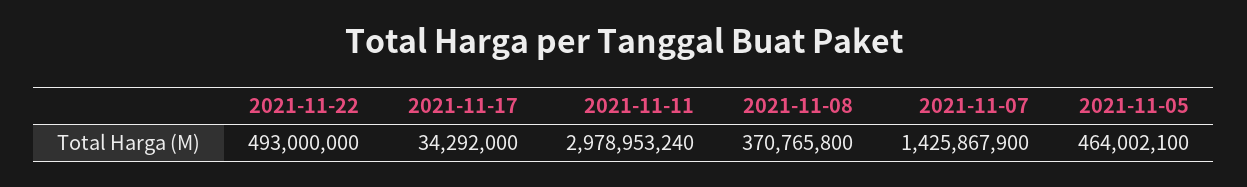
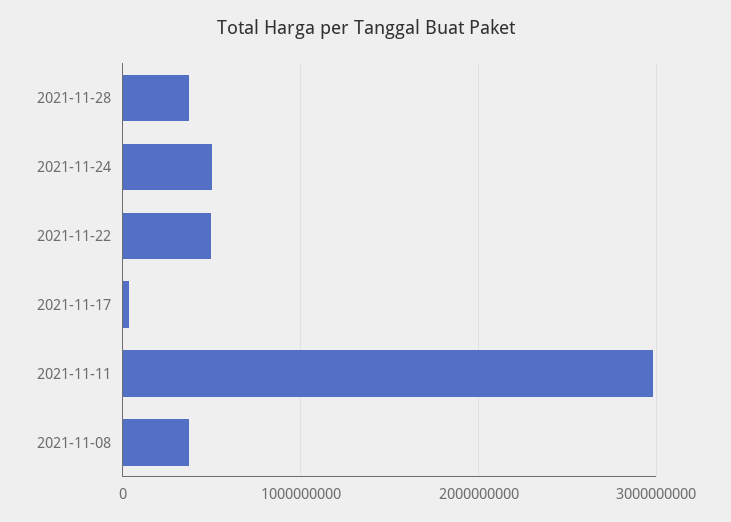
2021-11-07: 1425867900 -> none
2021-11-05: 464002100 -> none
2021-11-28: none -> 400000000
2021-11-24: none -> 500000000

